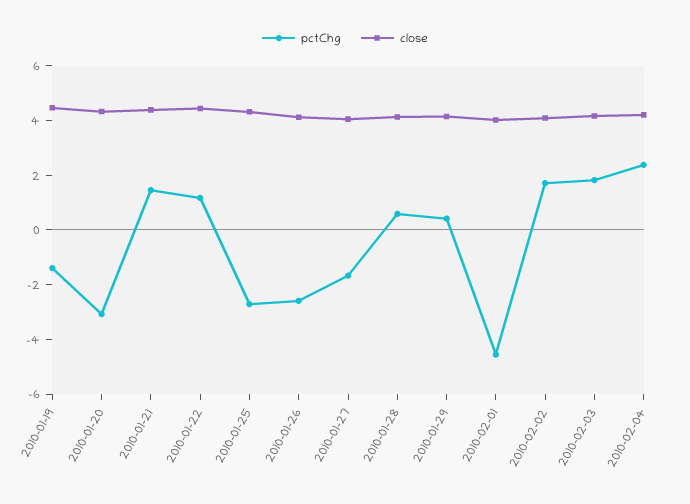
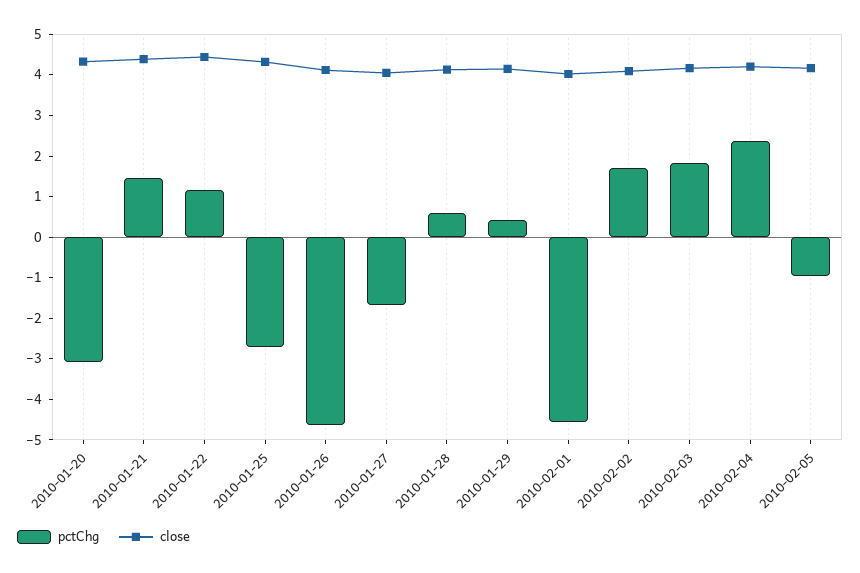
pctChg, 2010-01-19: -1.5 -> none
close, 2010-01-19: 4.5 -> none
pctChg, 2010-01-26: -2.5 -> -4.6
pctChg, 2010-02-05: none -> -1
close, 2010-02-05: none -> 4.2

